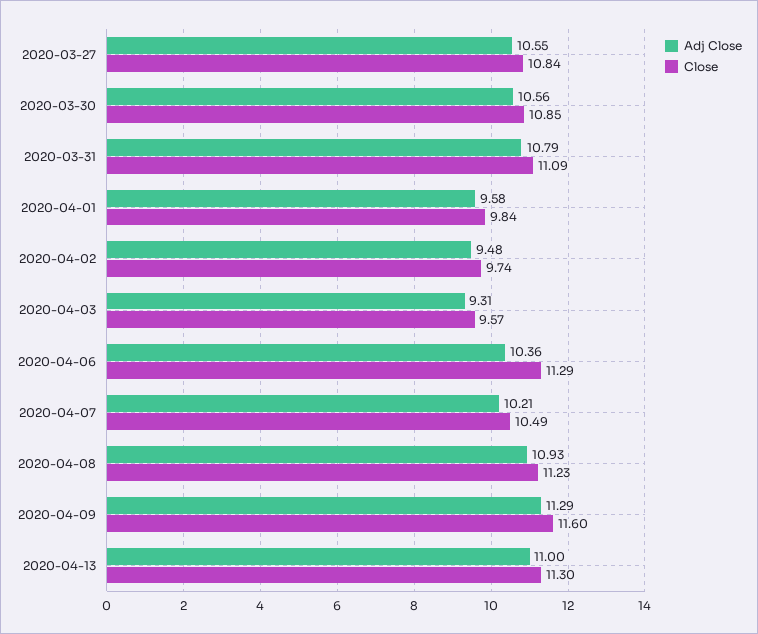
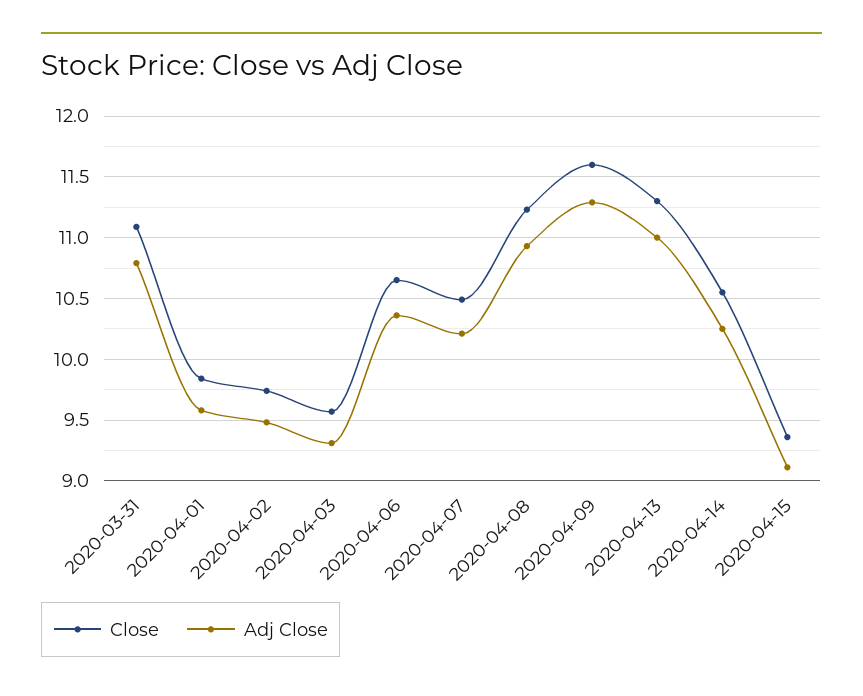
Adj Close, 2020-03-27: 10.55 -> none
Close, 2020-03-27: 10.84 -> none
Adj Close, 2020-03-30: 10.56 -> none
Close, 2020-03-30: 10.85 -> none
Close, 2020-04-06: 11.29 -> 10.65
Close, 2020-04-14: none -> 10.55
Adj Close, 2020-04-14: none -> 10.25
Close, 2020-04-15: none -> 9.35
Adj Close, 2020-04-15: none -> 9.1

